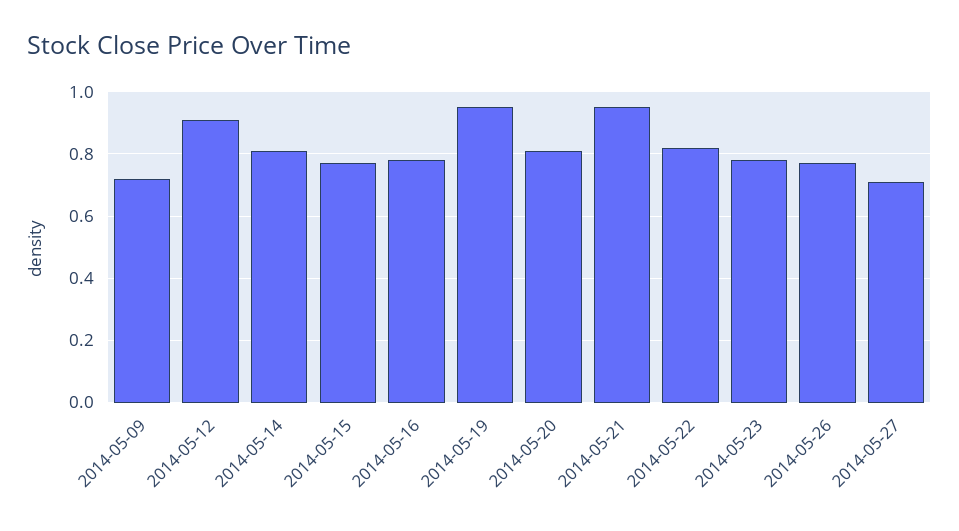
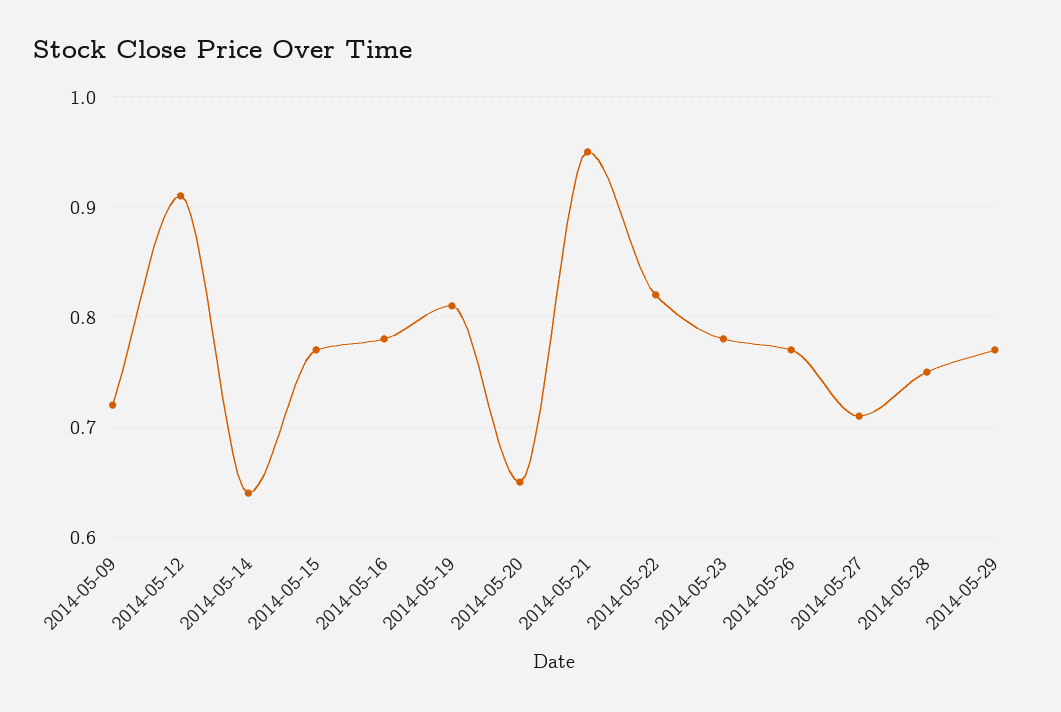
2014-05-14: 0.8 -> 0.64
2014-05-19: 0.95 -> 0.81
2014-05-20: 0.8 -> 0.65
2014-05-28: none -> 0.75
2014-05-29: none -> 0.77

